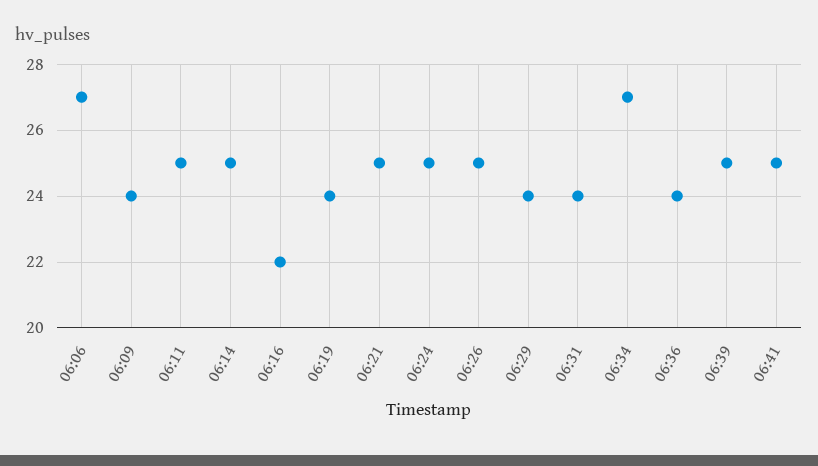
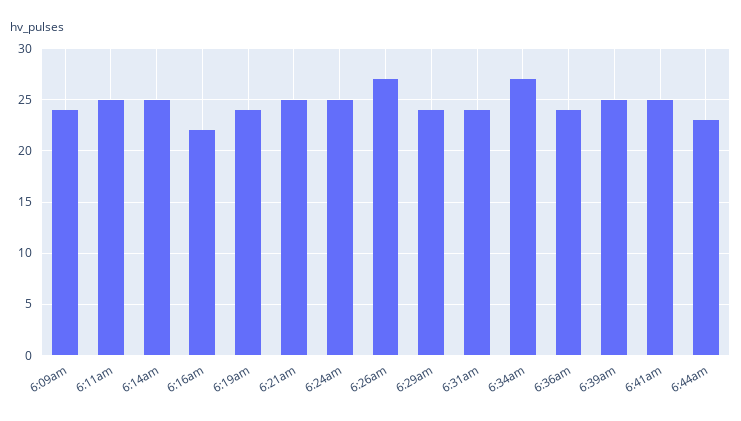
06:06: 27 -> none
06:26: 25 -> 27
6:44am: none -> 23

